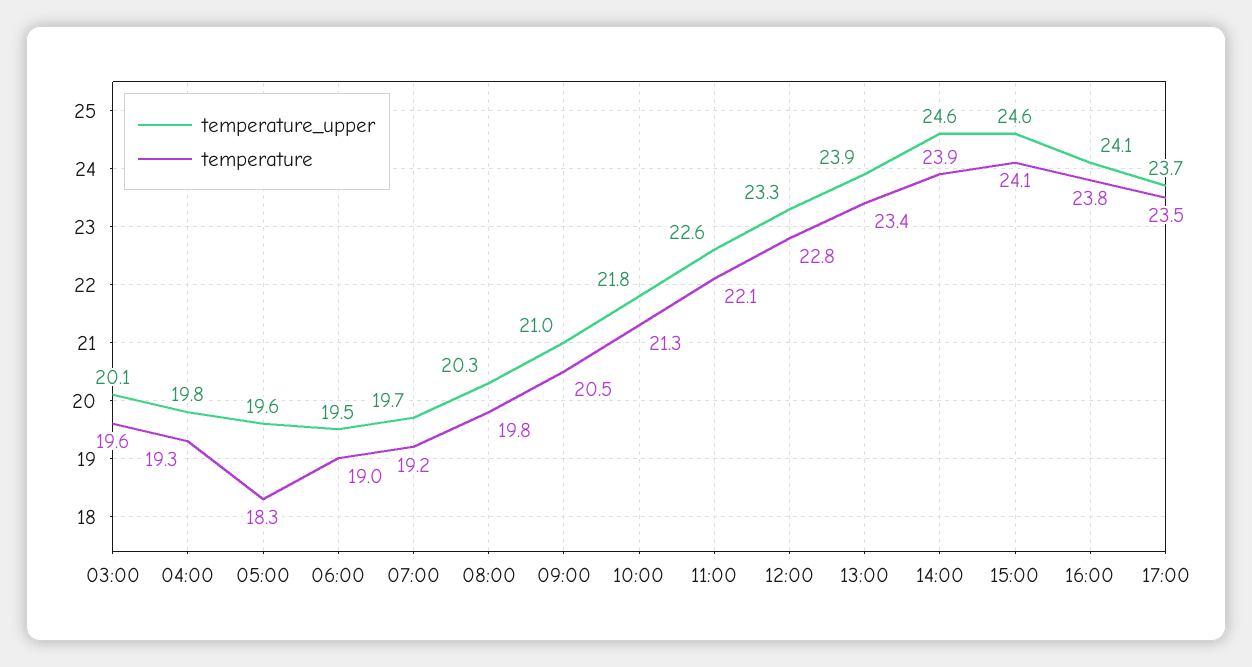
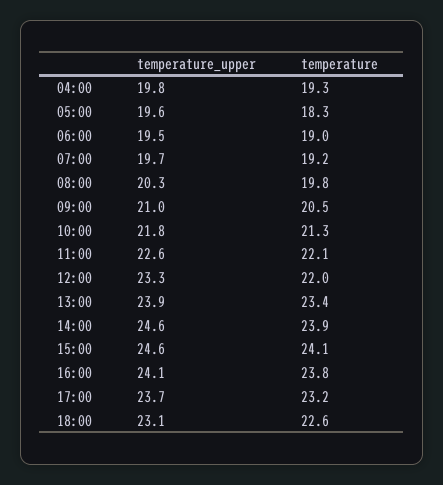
temperature_upper, 03:00: 20.1 -> none
temperature, 03:00: 19.6 -> none
temperature, 12:00: 22.8 -> 22
temperature, 17:00: 23.5 -> 23.2
temperature_upper, 18:00: none -> 23.1
temperature, 18:00: none -> 22.6

